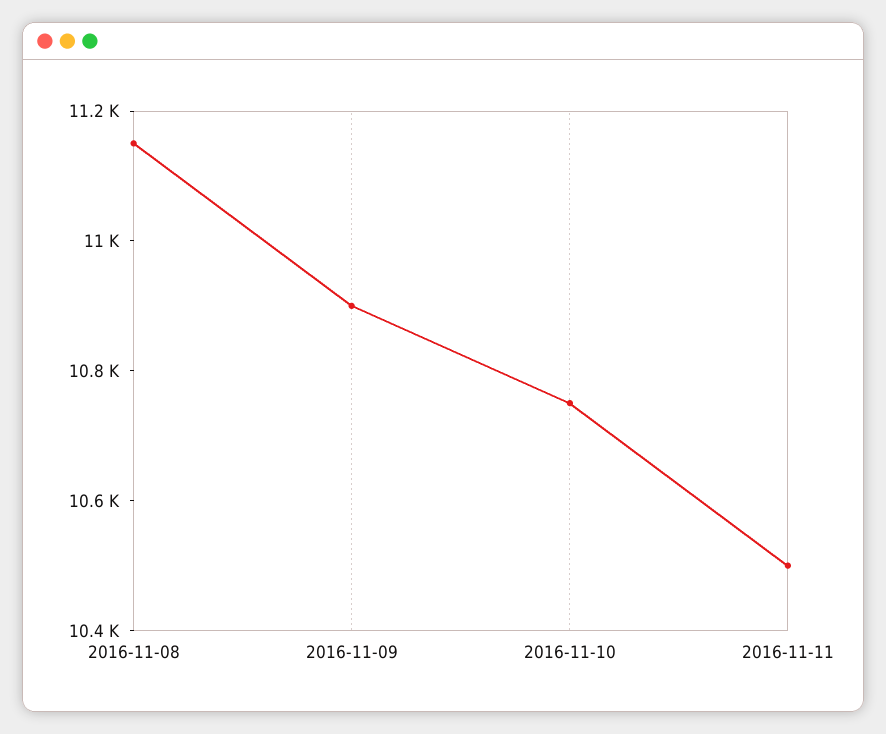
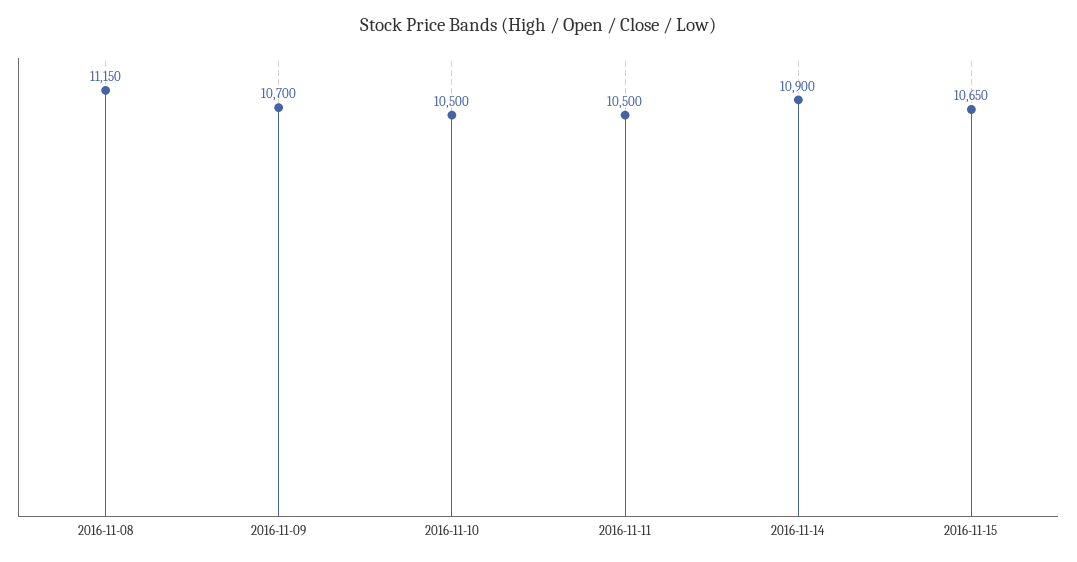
2016-11-09: 10900 -> 10700
2016-11-10: 10750 -> 10500
2016-11-14: none -> 10900
2016-11-15: none -> 10650

